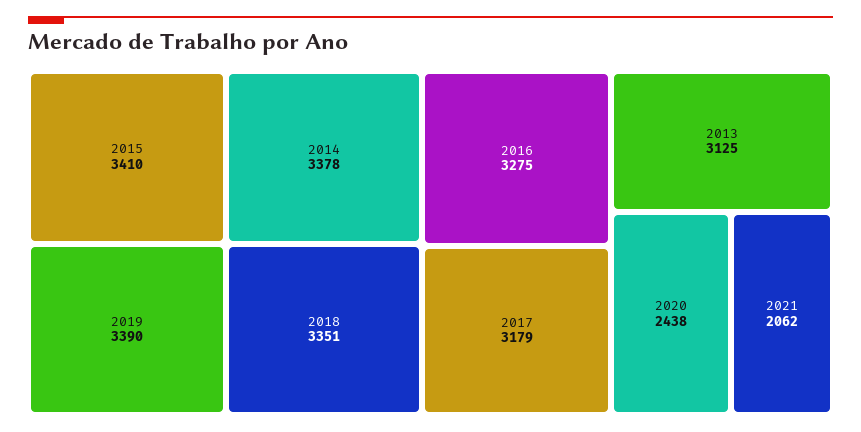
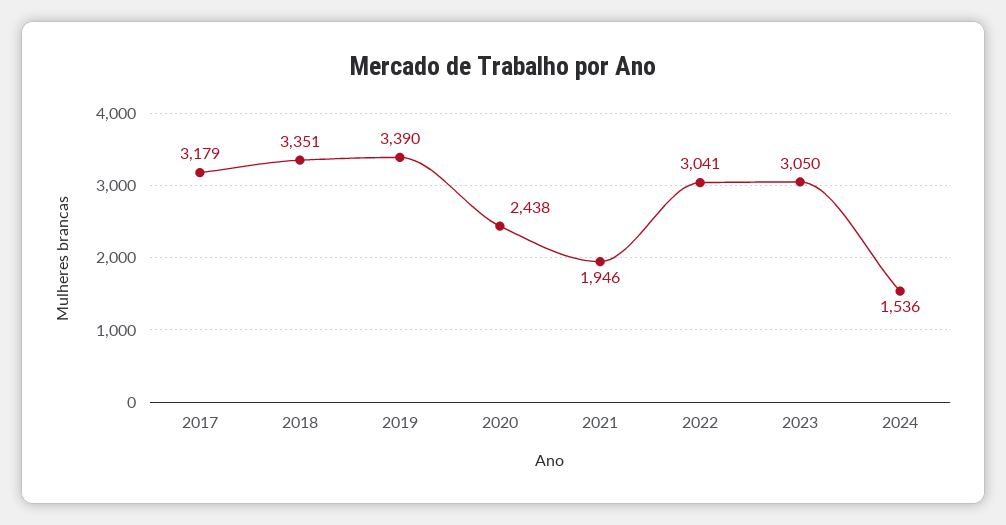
2015: 3410 -> none
2014: 3378 -> none
2016: 3275 -> none
2013: 3125 -> none
2021: 2062 -> 1946
2022: none -> 3041
2023: none -> 3050
2024: none -> 1536

